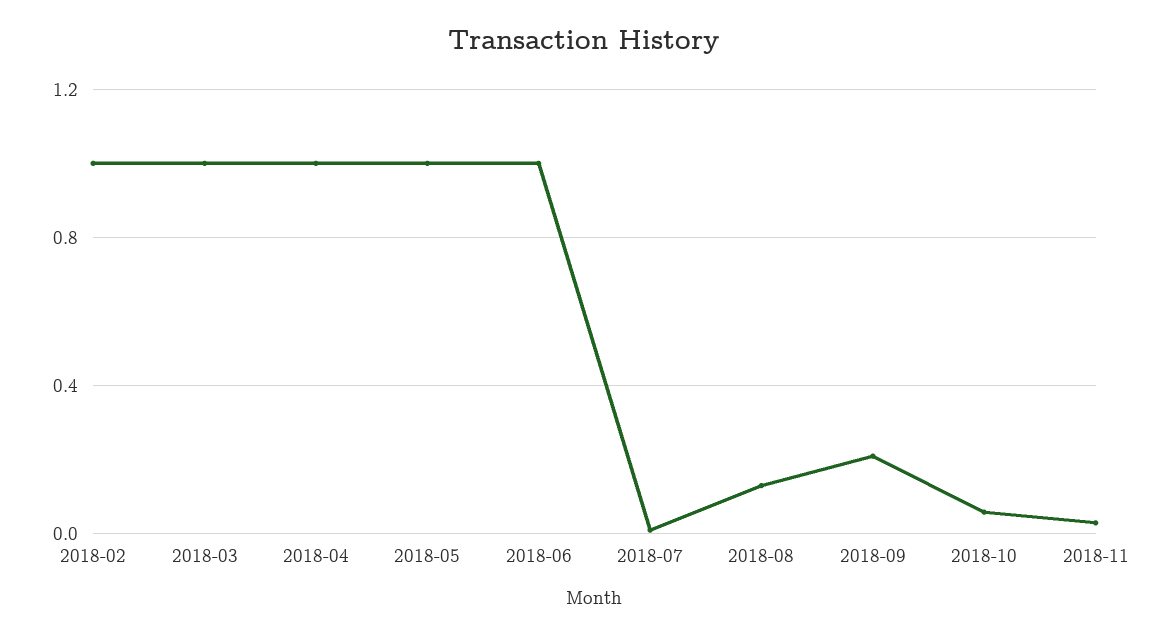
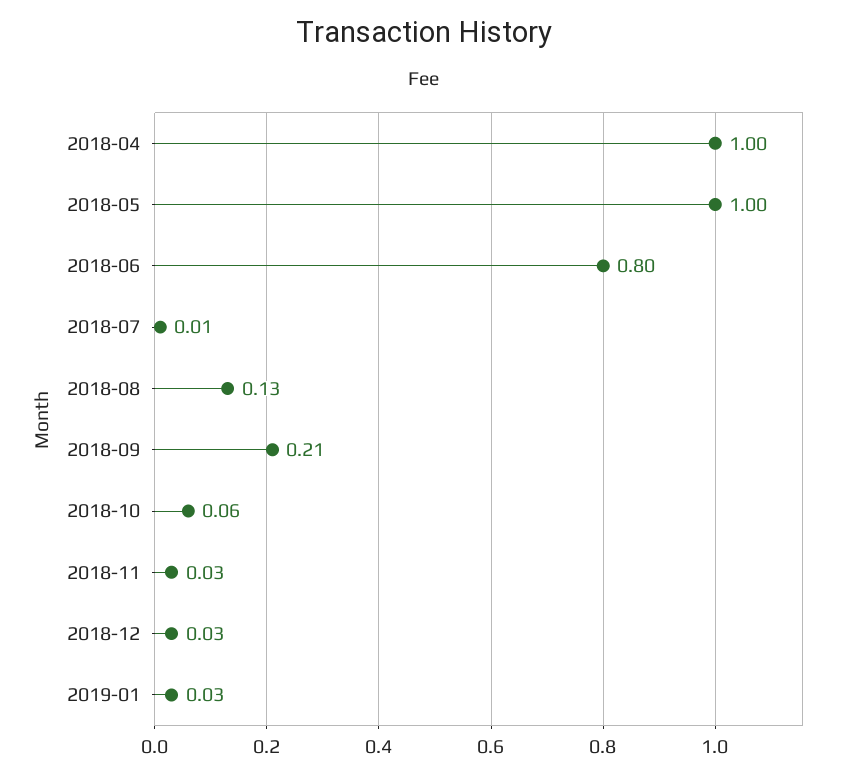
2018-02: 1 -> none
2018-03: 1 -> none
2018-06: 1 -> 0.8
2018-12: none -> 0.03
2019-01: none -> 0.03

